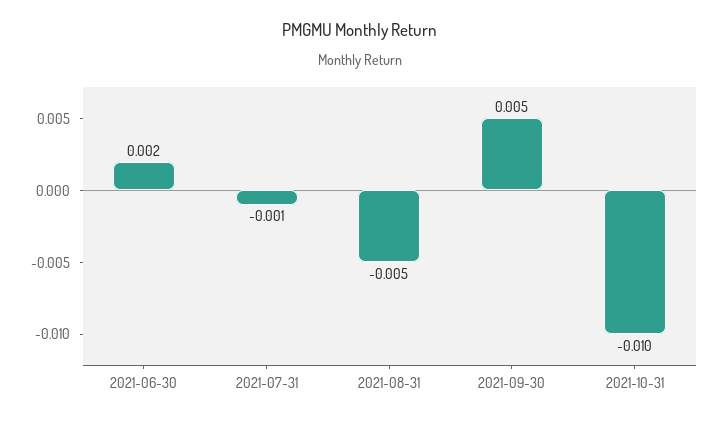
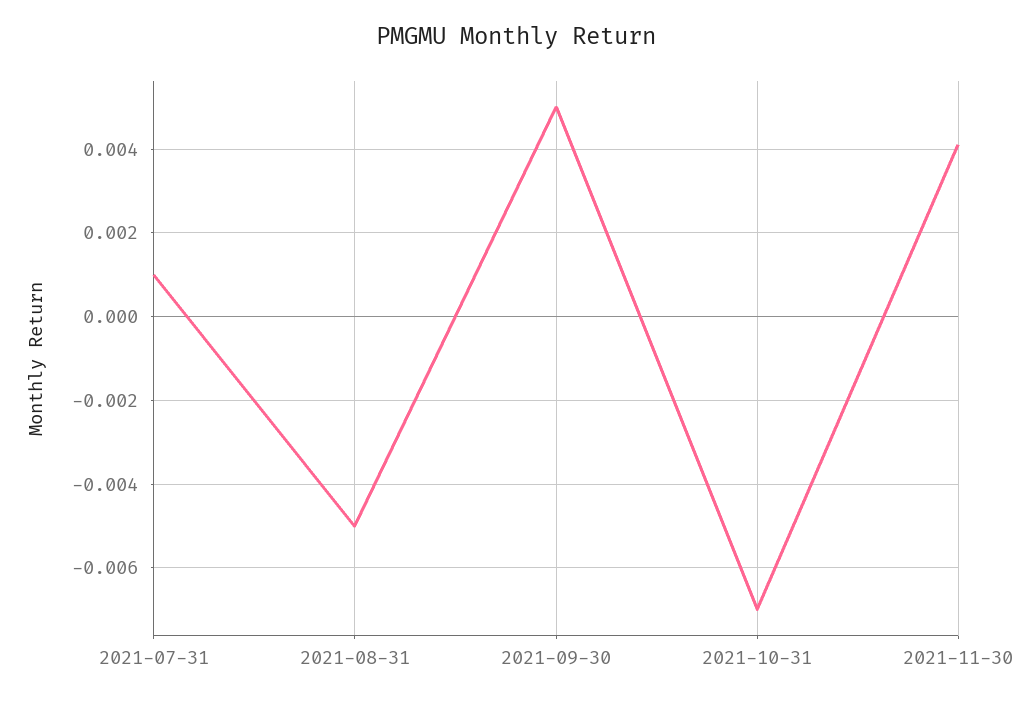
2021-06-30: 0.002 -> none
2021-07-31: -0.001 -> 0.001
2021-10-31: -0.01 -> -0.007
2021-11-30: none -> 0.004

